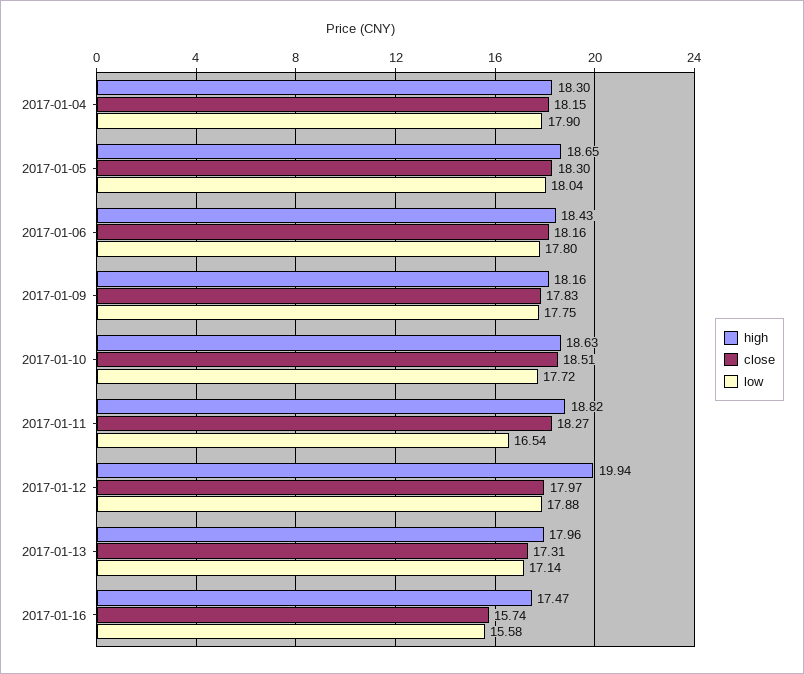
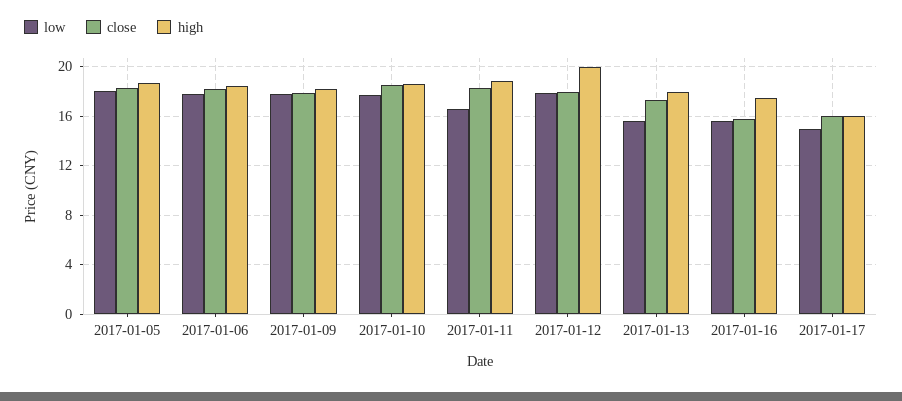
high, 2017-01-04: 18.3 -> none
close, 2017-01-04: 18.15 -> none
low, 2017-01-04: 17.9 -> none
low, 2017-01-13: 17.14 -> 15.5
low, 2017-01-17: none -> 15
close, 2017-01-17: none -> 16
high, 2017-01-17: none -> 16

